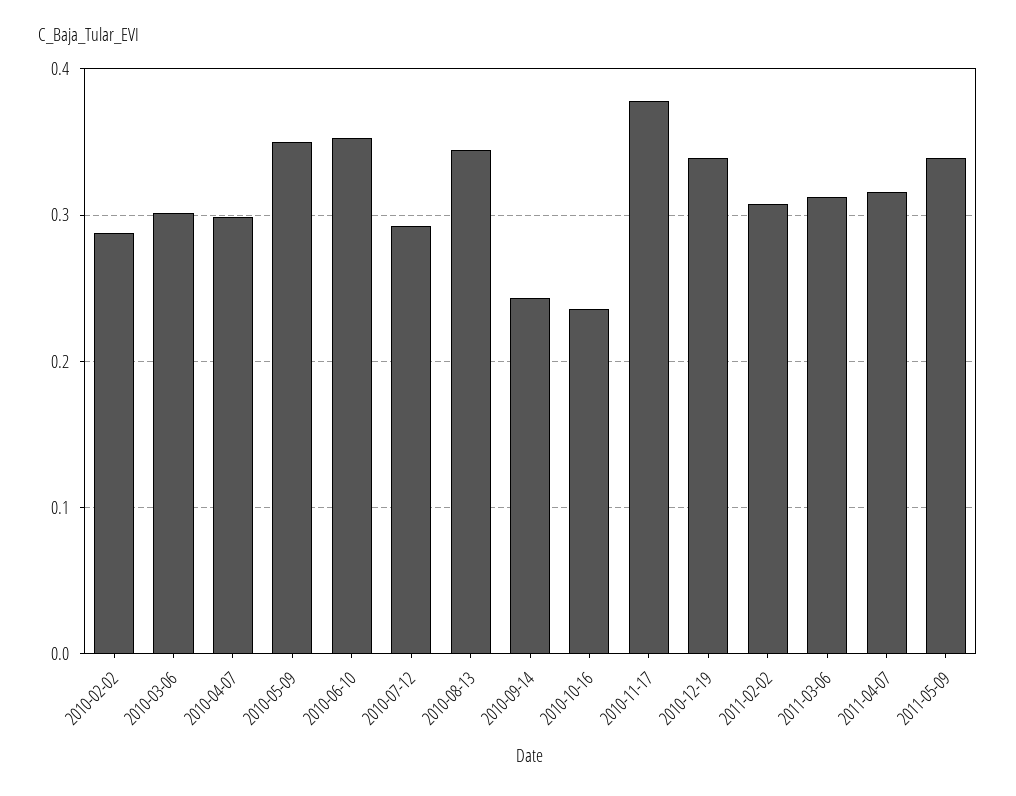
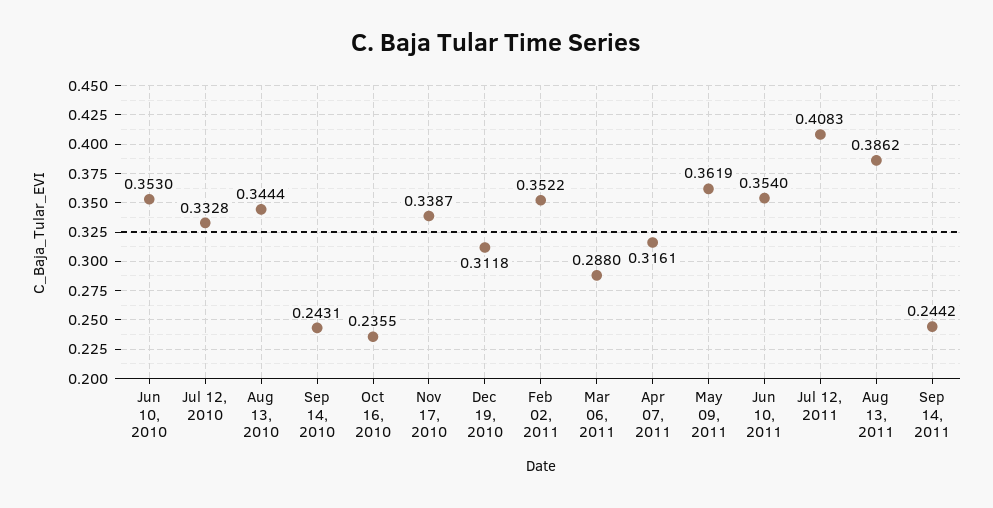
2010-02-02: 0.29 -> none
2010-03-06: 0.3 -> none
2010-04-07: 0.3 -> none
2010-05-09: 0.35 -> none
2010-07-12: 0.29 -> 0.3328
2010-11-17: 0.38 -> 0.3387
2010-12-19: 0.34 -> 0.3118
2011-02-02: 0.31 -> 0.3522
2011-03-06: 0.31 -> 0.288
2011-05-09: 0.34 -> 0.3619
Jun 10, 2011: none -> 0.354
Jul 12, 2011: none -> 0.4083
Aug 13, 2011: none -> 0.3862
Sep 14, 2011: none -> 0.2442

